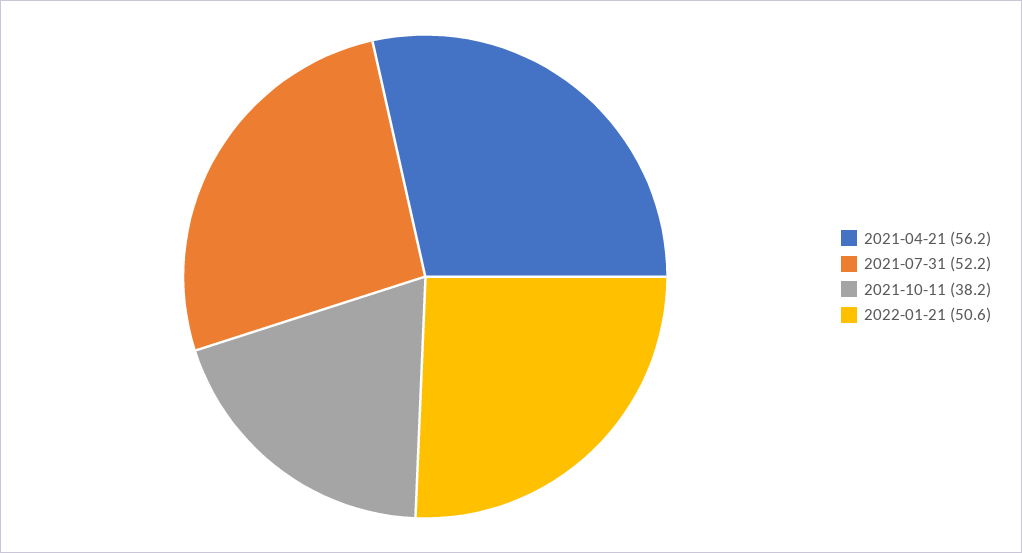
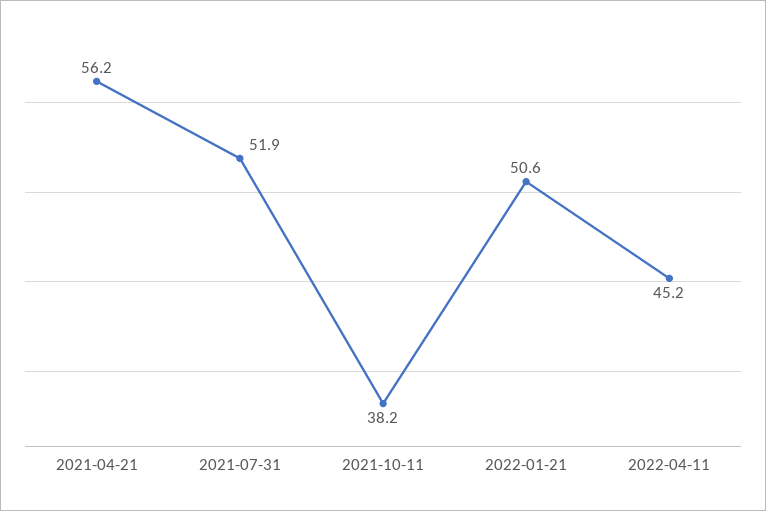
2021-07-31: 52.2 -> 51.9
2022-04-11: none -> 45.2

